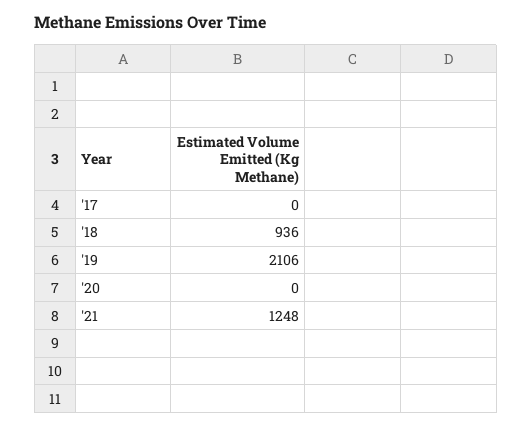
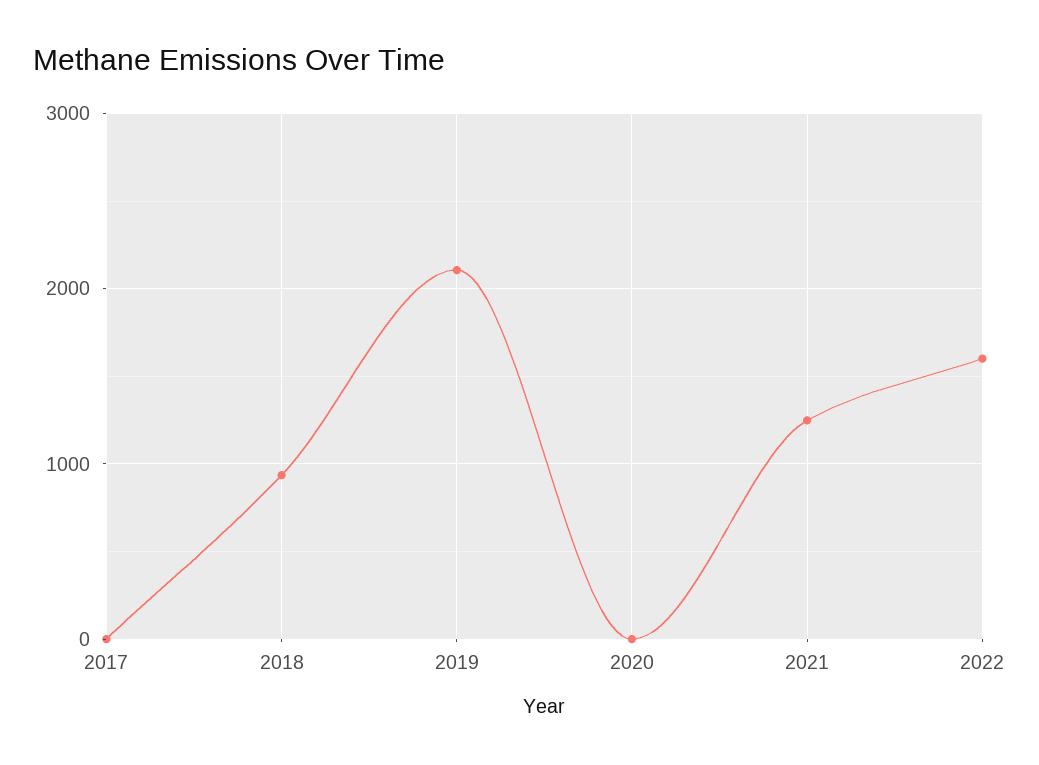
2022: none -> 1600

